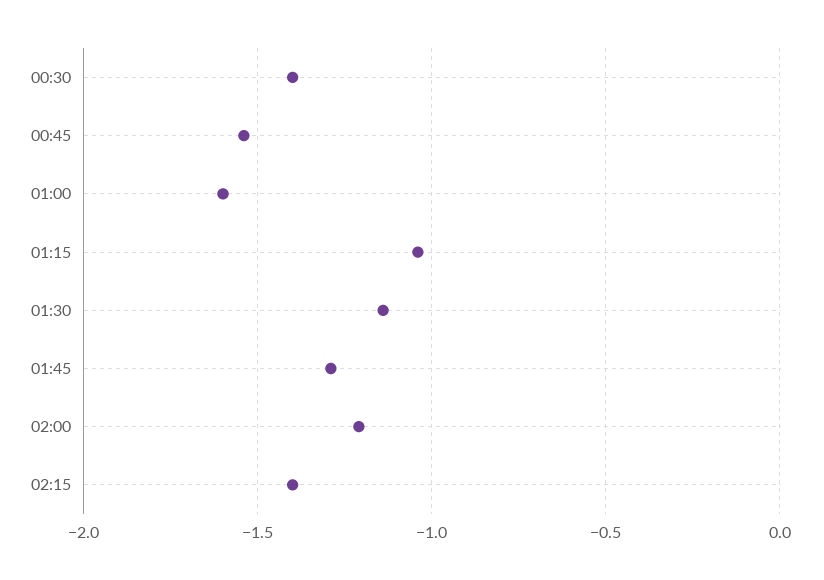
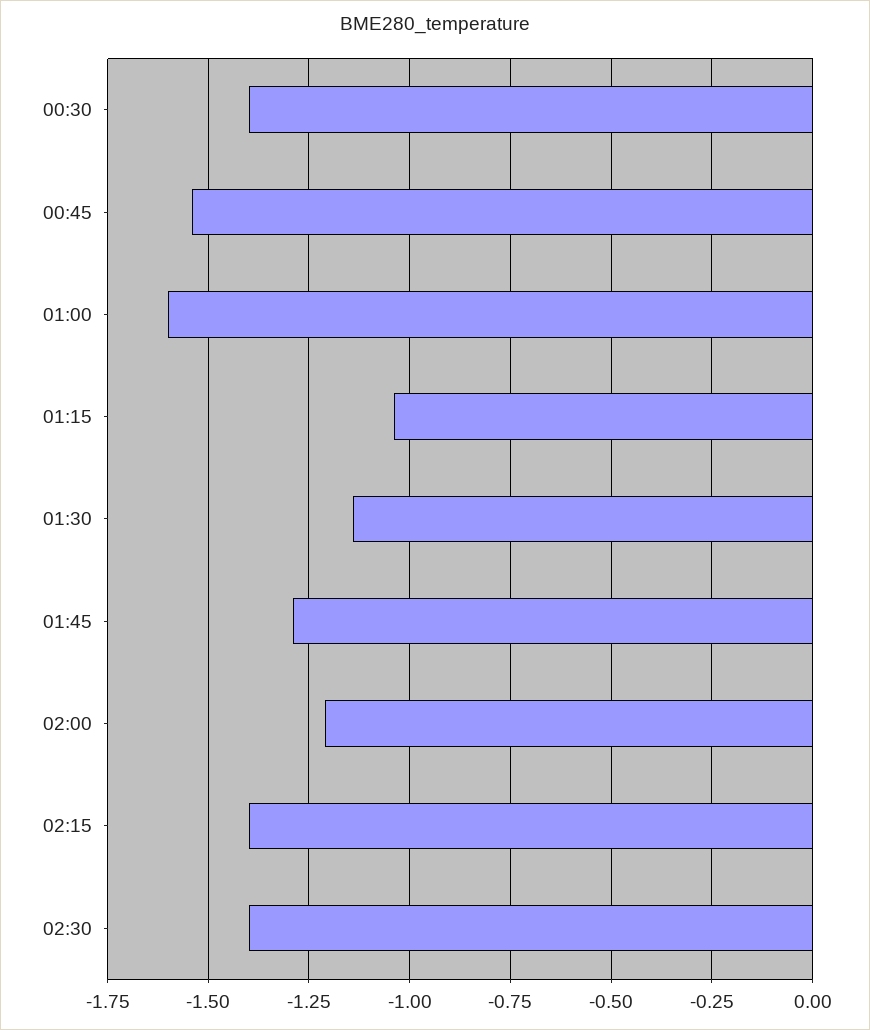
02:30: none -> -1.4

